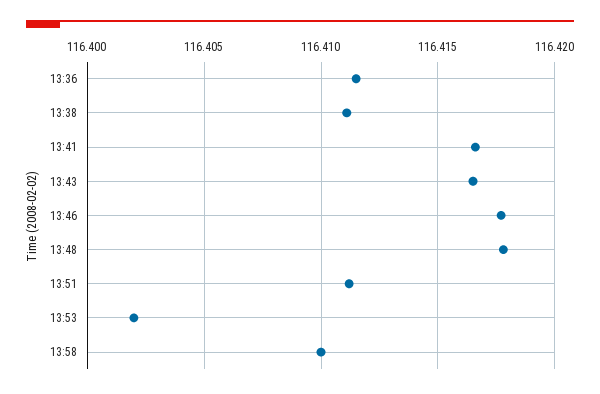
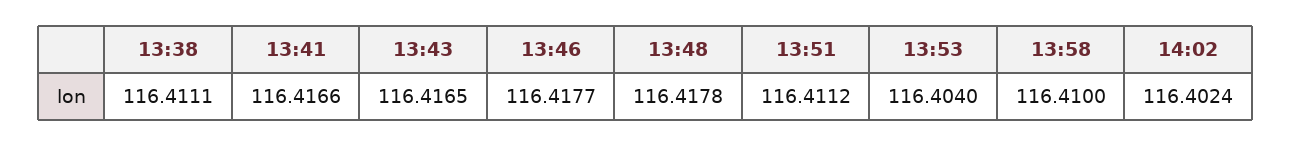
13:36: 116.4115 -> none
13:53: 116.402 -> 116.404
14:02: none -> 116.4024

